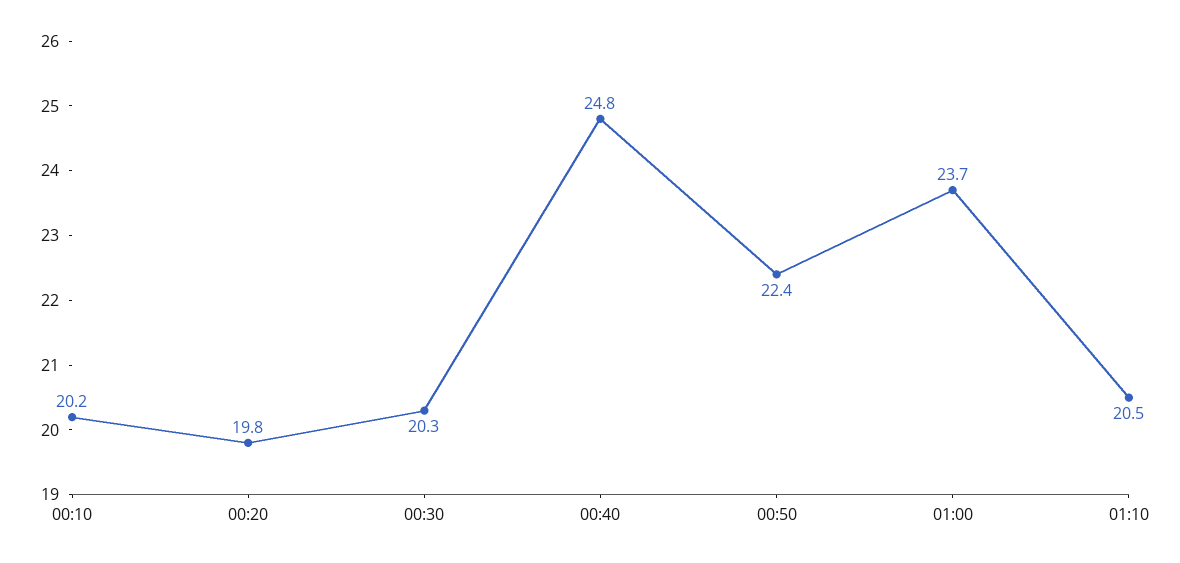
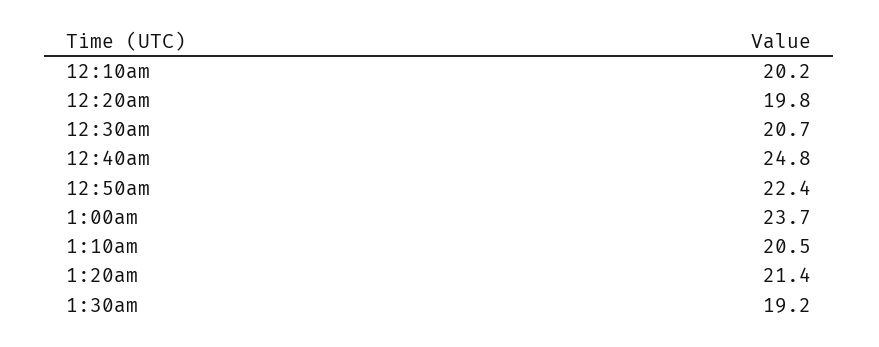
00:30: 20.3 -> 20.7
1:20am: none -> 21.4
1:30am: none -> 19.2

